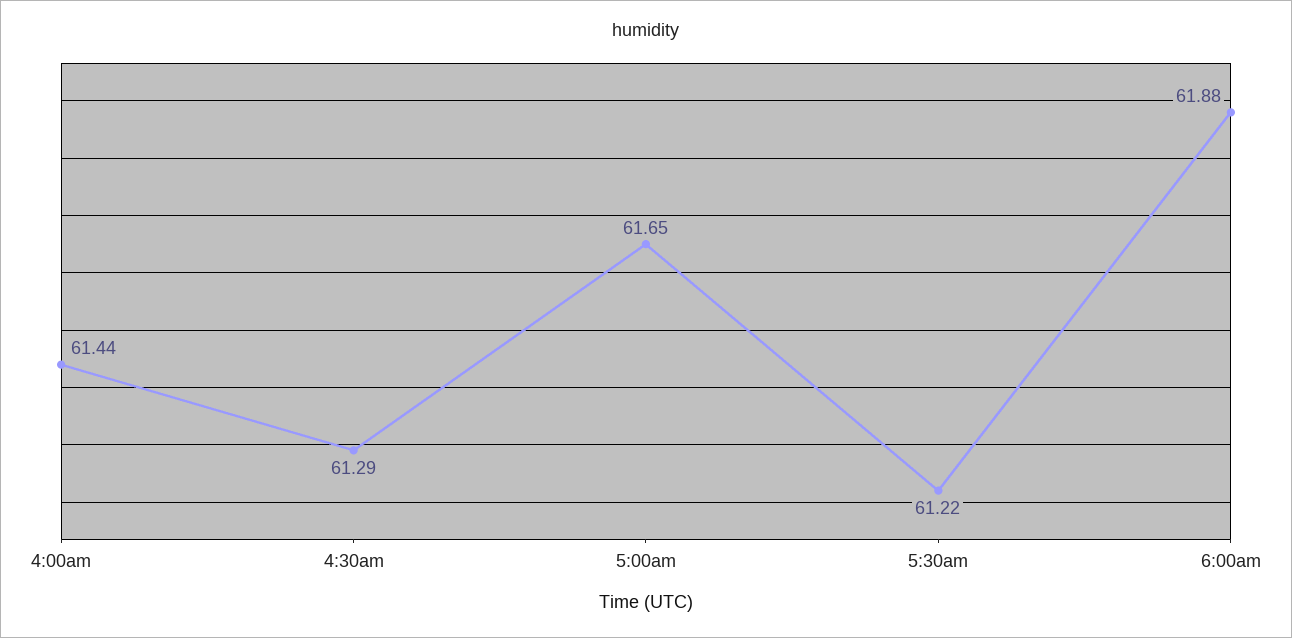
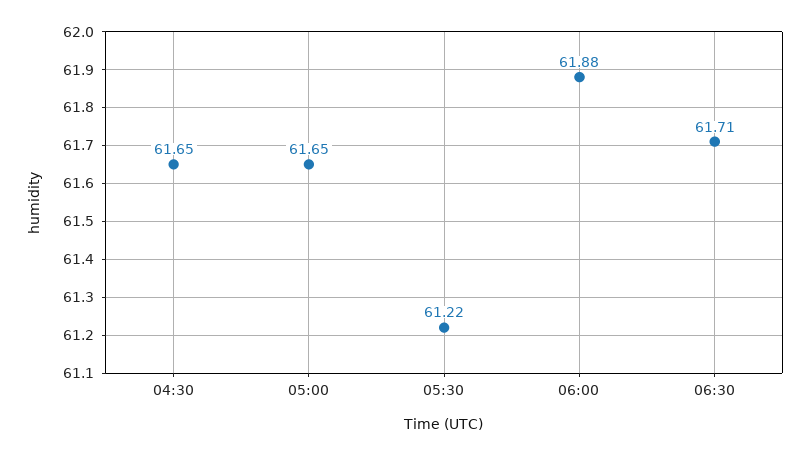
4:00am: 61.44 -> none
4:30am: 61.29 -> 61.65
06:30: none -> 61.71

